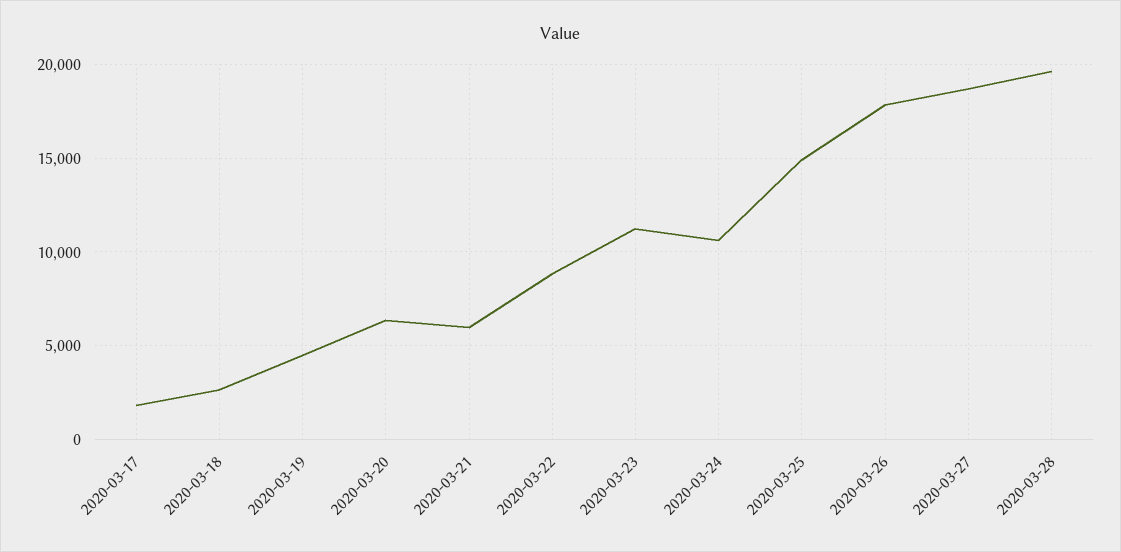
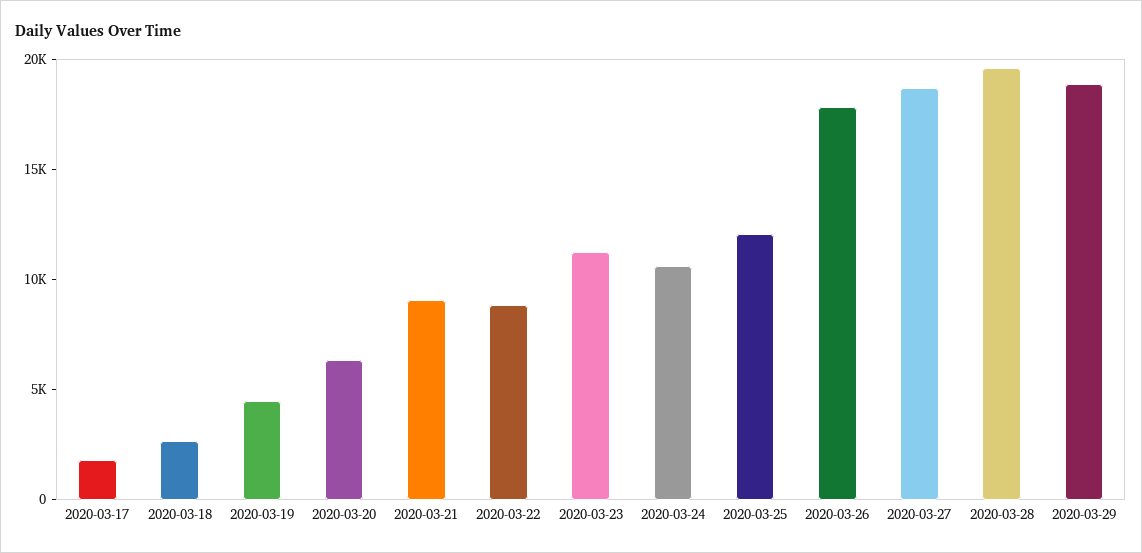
2020-03-21: 6000 -> 9000
2020-03-25: 15000 -> 12000
2020-03-29: none -> 19000

